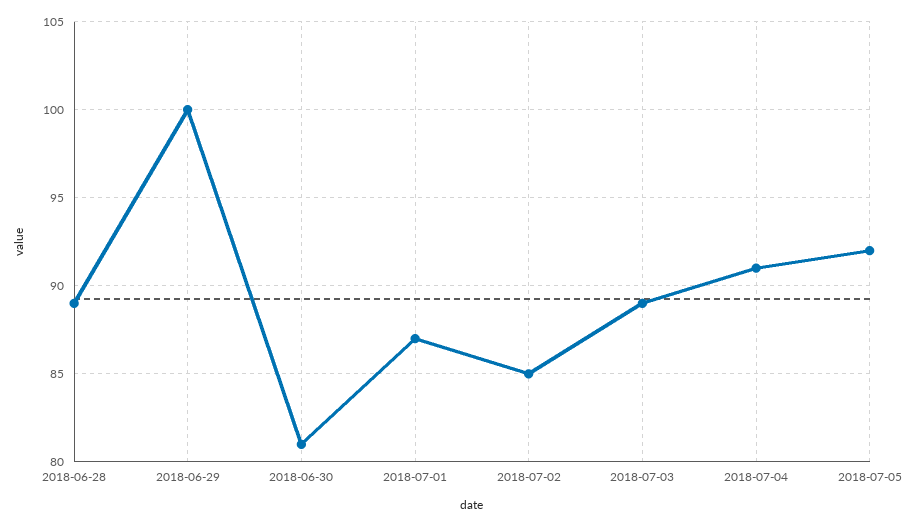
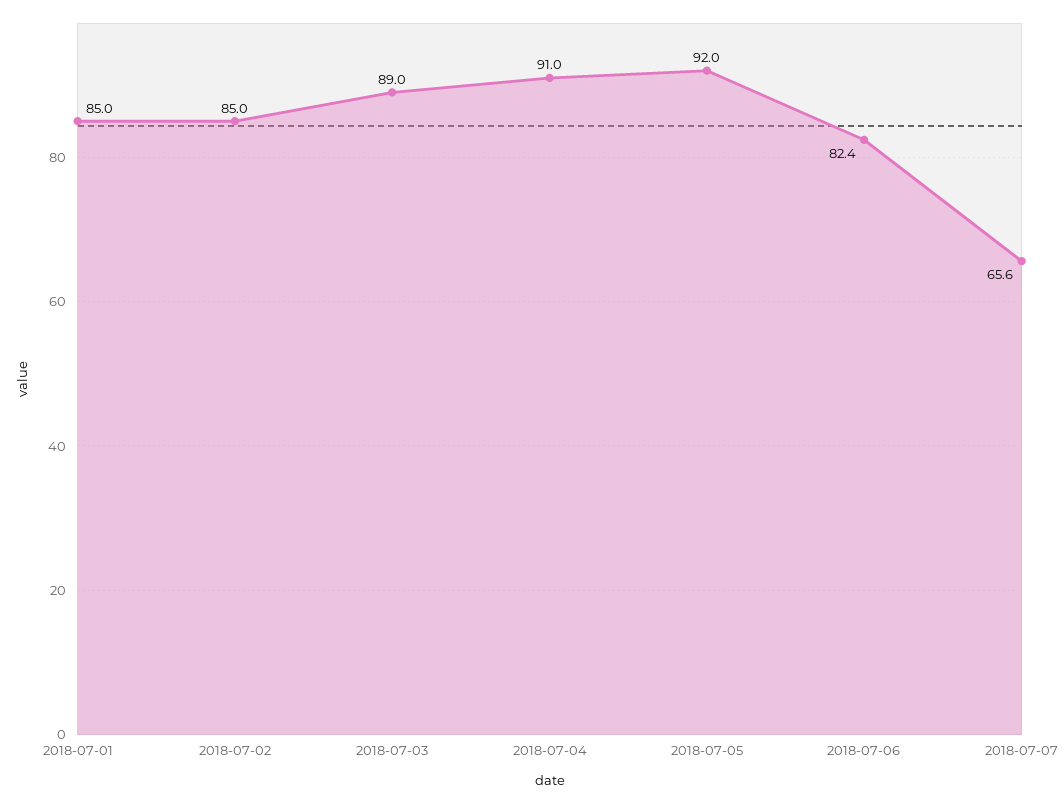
2018-06-28: 89 -> none
2018-06-29: 100 -> none
2018-06-30: 81 -> none
2018-07-01: 87 -> 85
2018-07-06: none -> 82.4
2018-07-07: none -> 65.6

